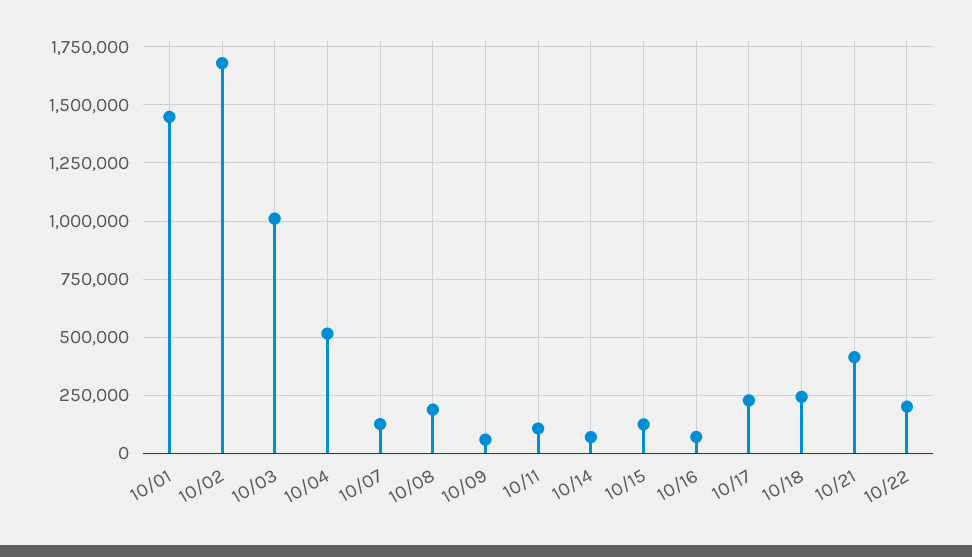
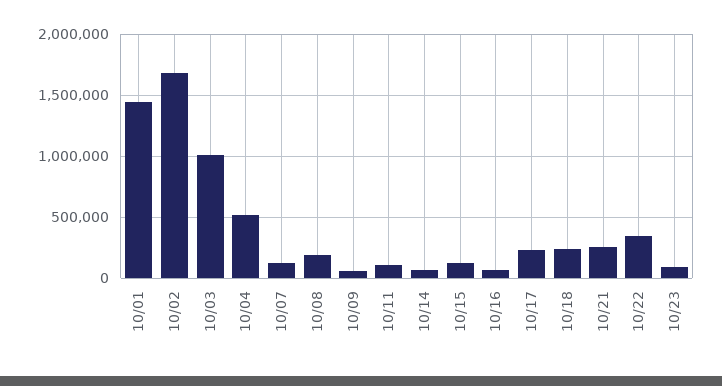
10/21: 400000 -> 250000
10/22: 200000 -> 350000
10/23: none -> 100000

